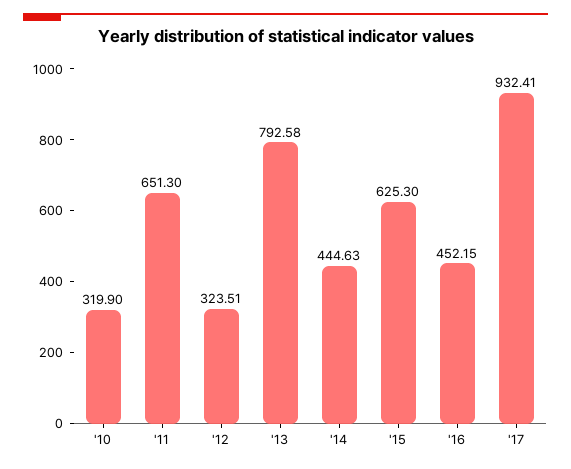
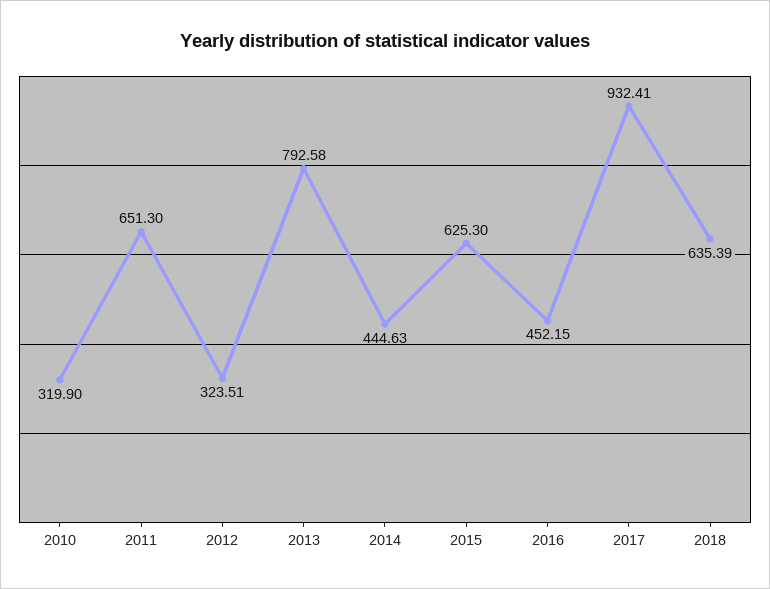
2018: none -> 635.39

